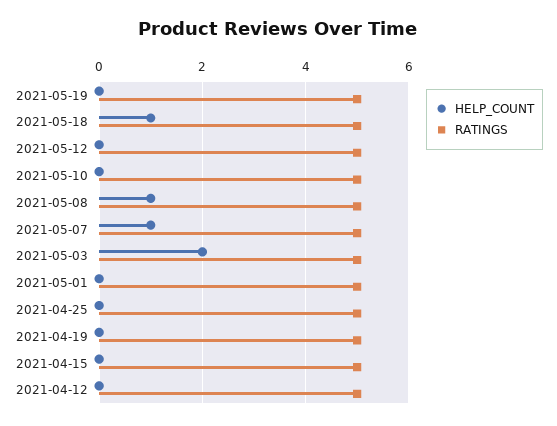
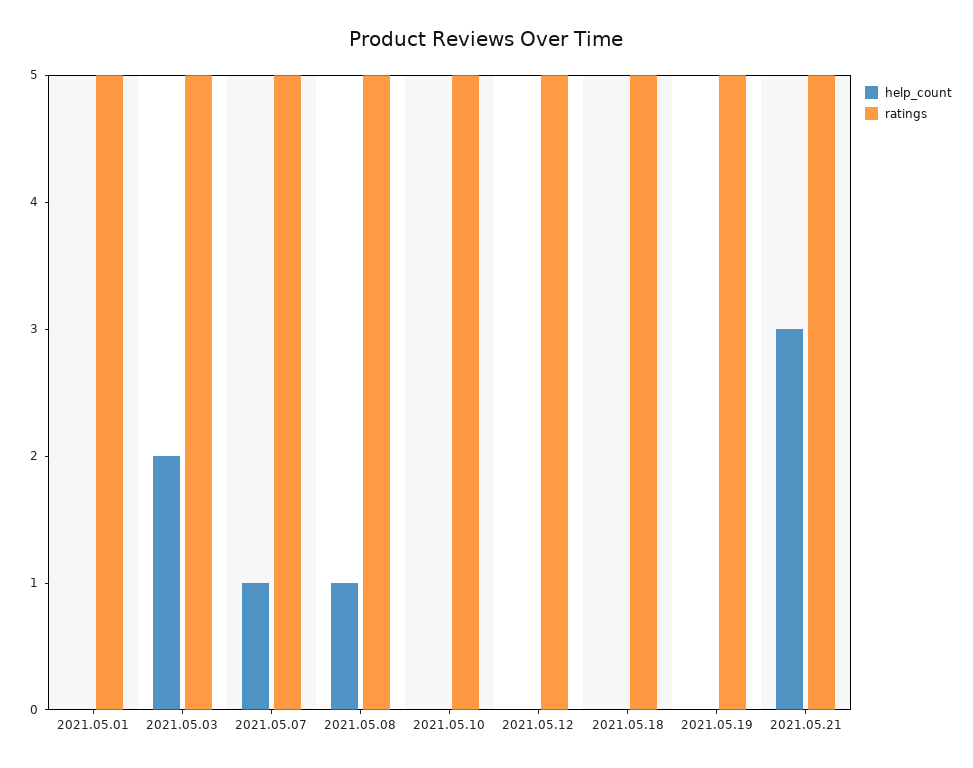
HELP_COUNT, 2021-05-18: 1 -> 0
HELP_COUNT, 2021-04-25: 0 -> none
RATINGS, 2021-04-25: 5 -> none
HELP_COUNT, 2021-04-19: 0 -> none
RATINGS, 2021-04-19: 5 -> none
HELP_COUNT, 2021-04-15: 0 -> none
RATINGS, 2021-04-15: 5 -> none
HELP_COUNT, 2021-04-12: 0 -> none
RATINGS, 2021-04-12: 5 -> none
HELP_COUNT, 2021.05.21: none -> 3
RATINGS, 2021.05.21: none -> 5

